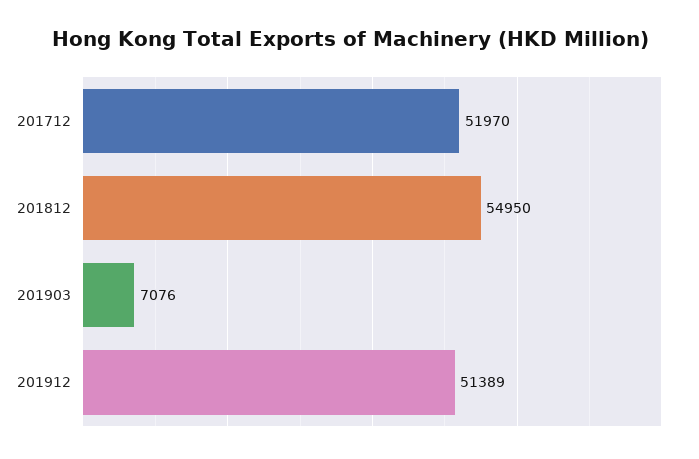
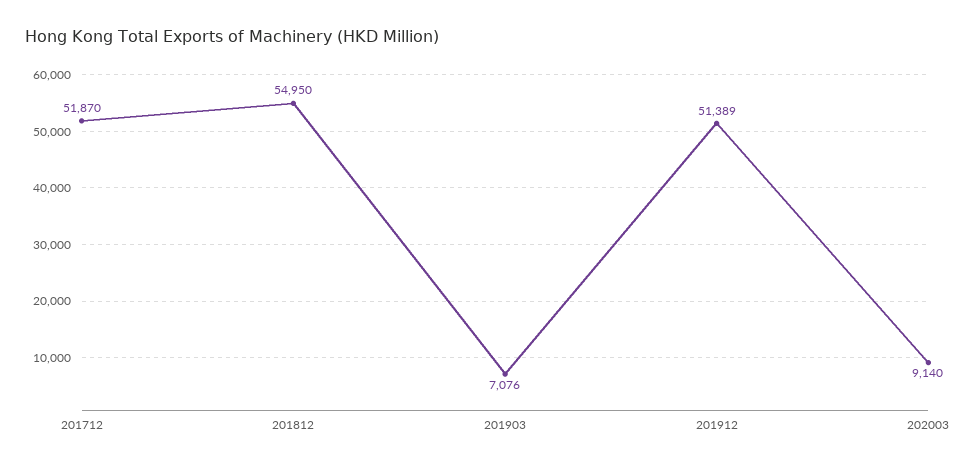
201712: 51970 -> 51870
202003: none -> 9140

